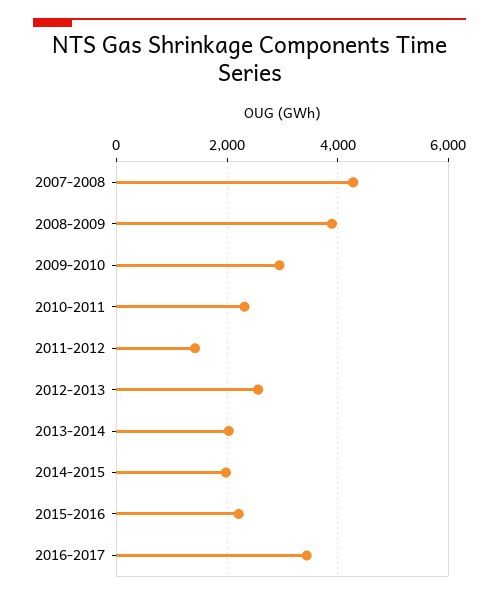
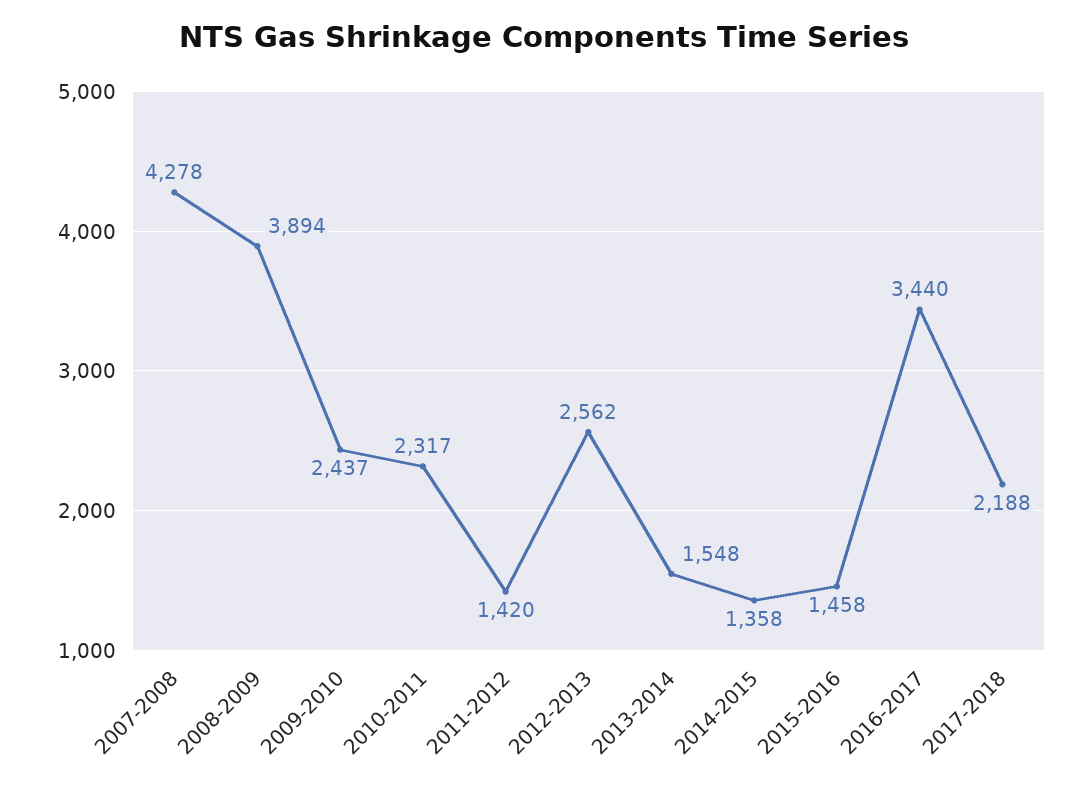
2009-2010: 3000 -> 2437
2013-2014: 2000 -> 1548
2014-2015: 2000 -> 1358
2015-2016: 2200 -> 1458
2017-2018: none -> 2188

